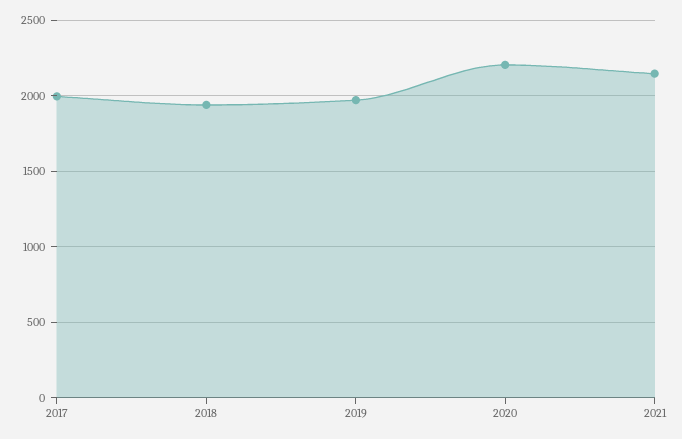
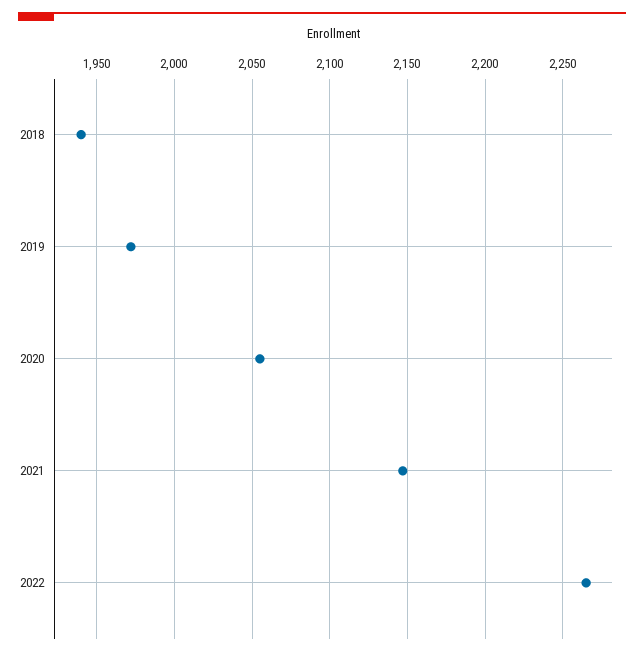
2017: 2000 -> none
2020: 2200 -> 2055
2022: none -> 2265

